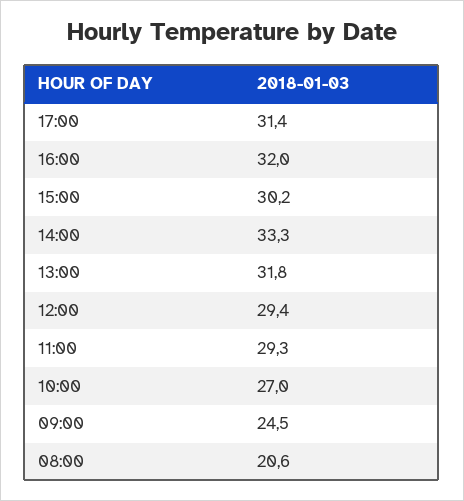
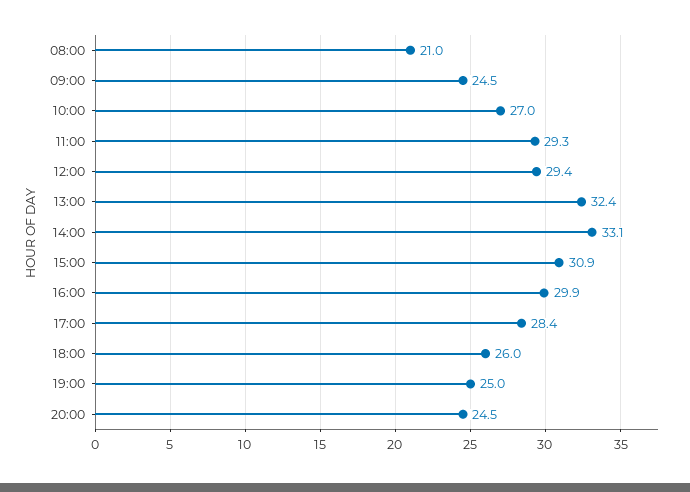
17:00: 31.4 -> 28.4
16:00: 32 -> 29.9
15:00: 30.2 -> 30.9
14:00: 33.3 -> 33.1
13:00: 31.8 -> 32.4
08:00: 20.6 -> 21
18:00: none -> 26
19:00: none -> 25
20:00: none -> 24.5

